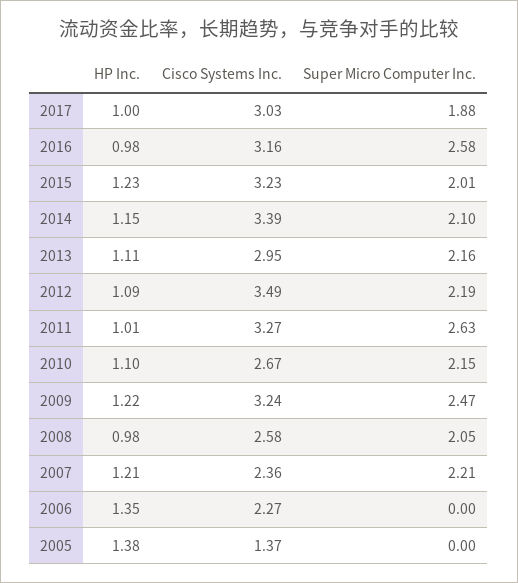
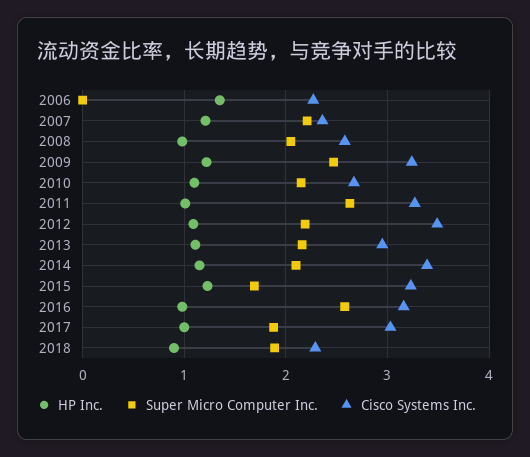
Super Micro Computer Inc., 2015: 2.01 -> 1.7
HP Inc., 2005: 1.38 -> none
Cisco Systems Inc., 2005: 1.37 -> none
Super Micro Computer Inc., 2005: 0 -> none
HP Inc., 2018: none -> 0.9
Super Micro Computer Inc., 2018: none -> 1.9
Cisco Systems Inc., 2018: none -> 2.3

